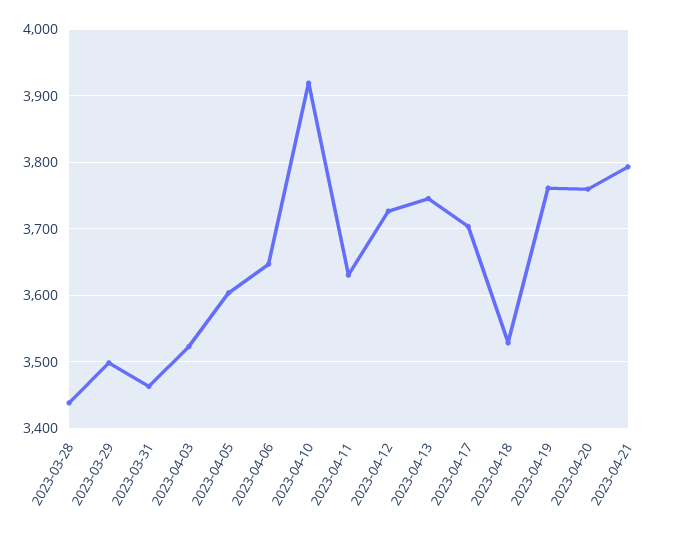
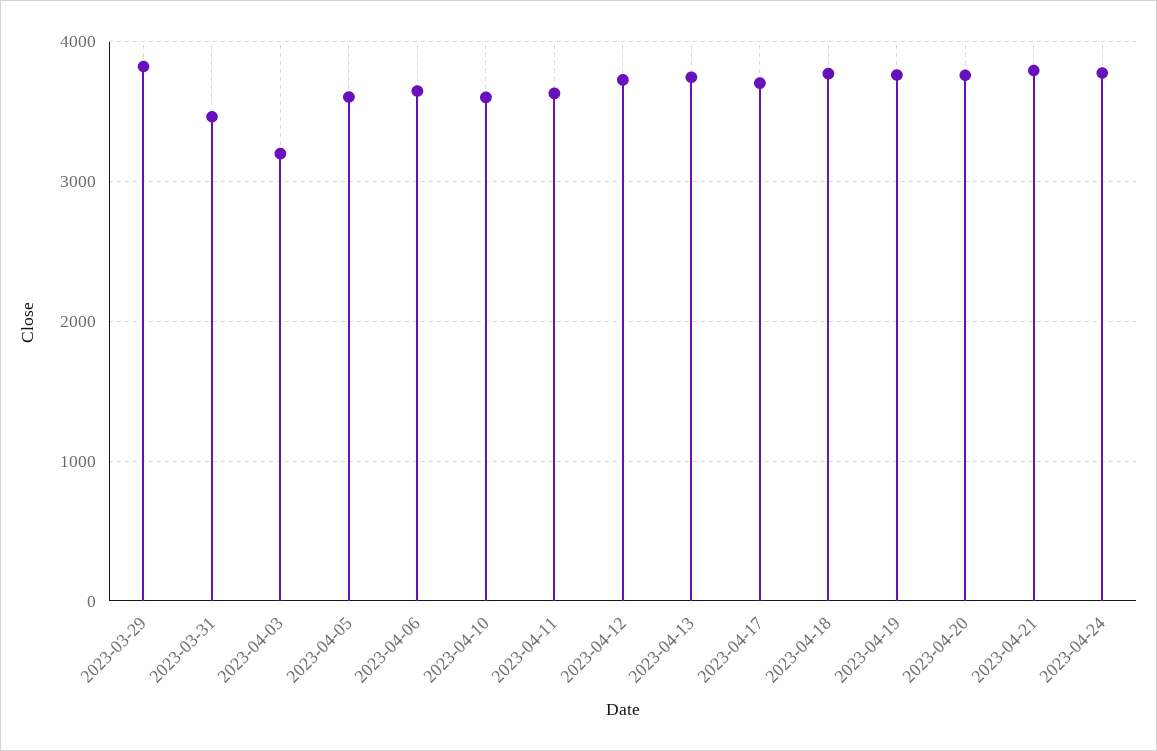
2023-03-28: 3440 -> none
2023-03-29: 3500 -> 3800
2023-04-03: 3520 -> 3200
2023-04-10: 3920 -> 3600
2023-04-18: 3530 -> 3800
2023-04-24: none -> 3800

